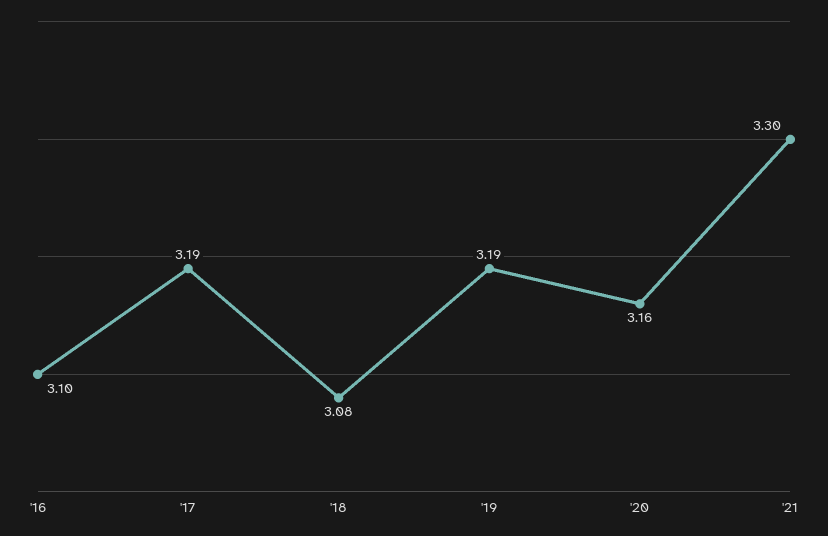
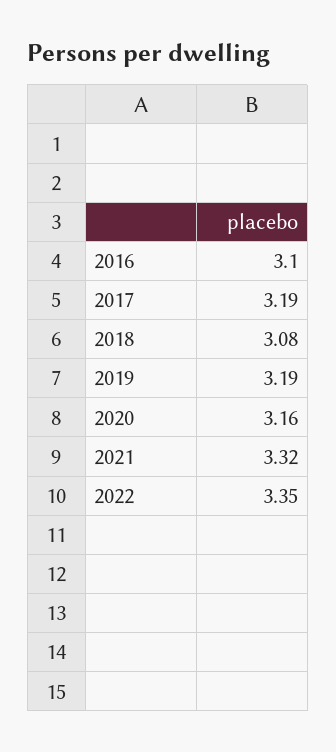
'21: 3.3 -> 3.32
2022: none -> 3.35

